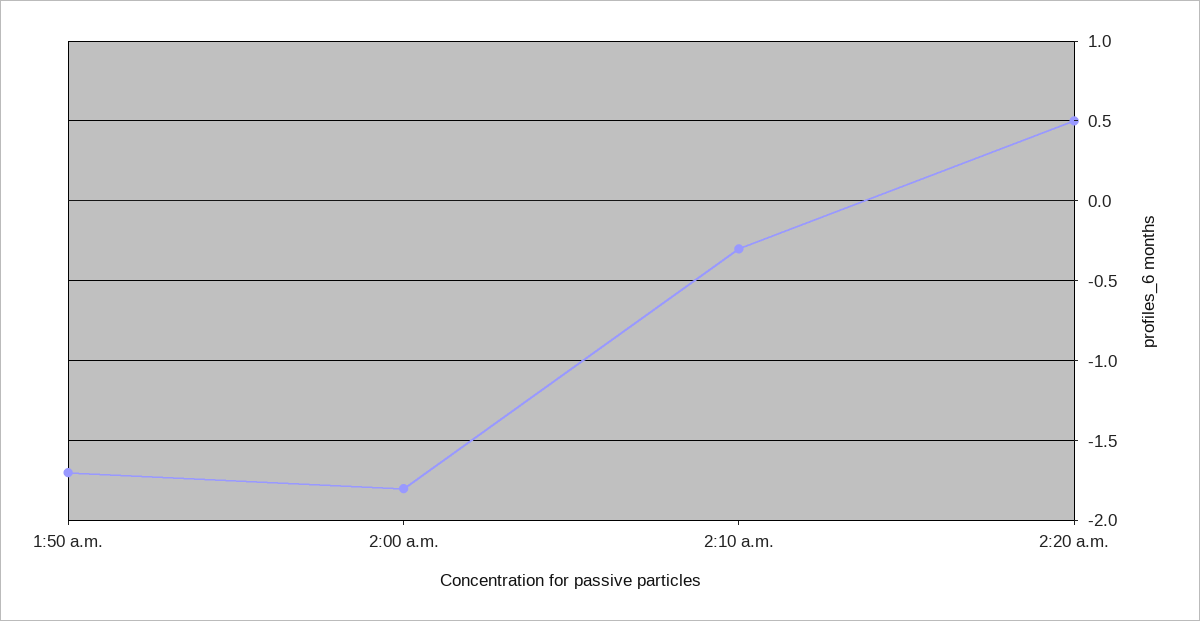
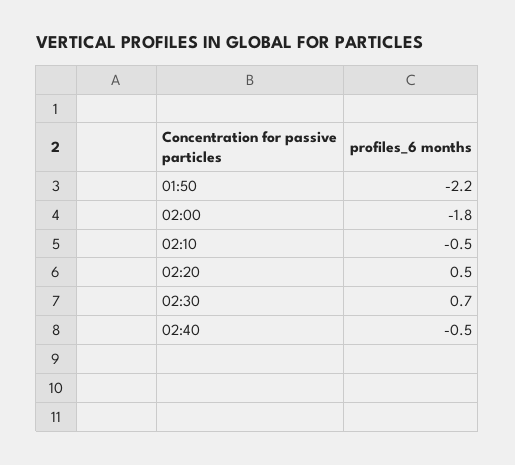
1:50 a.m.: -1.7 -> -2.2
2:10 a.m.: -0.3 -> -0.5
02:30: none -> 0.7
02:40: none -> -0.5

